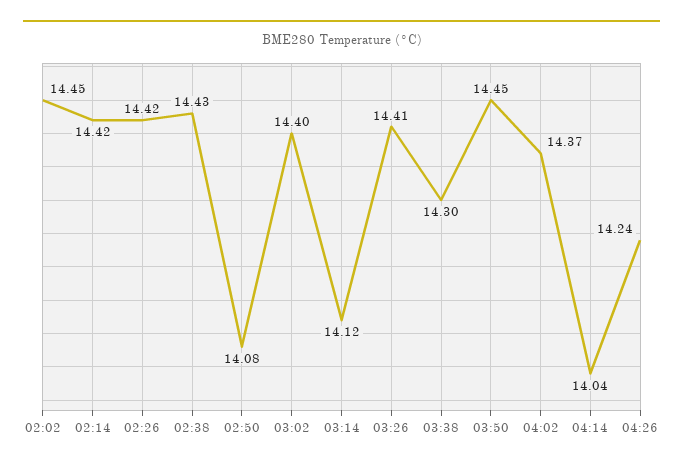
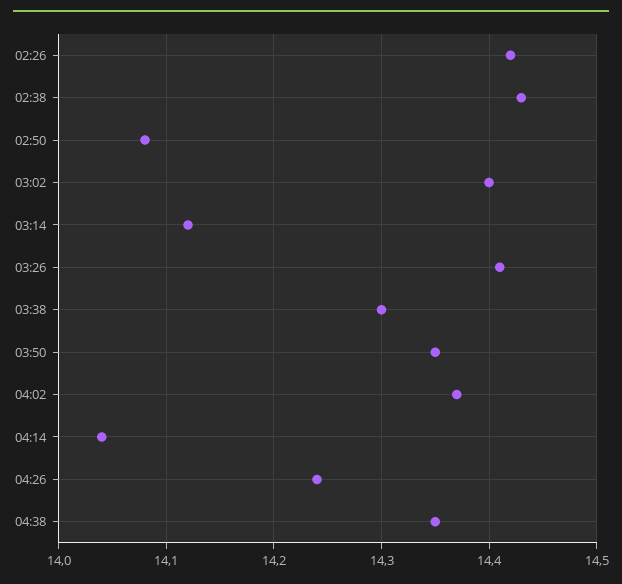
02:02: 14.45 -> none
02:14: 14.42 -> none
03:50: 14.45 -> 14.35
04:38: none -> 14.35

